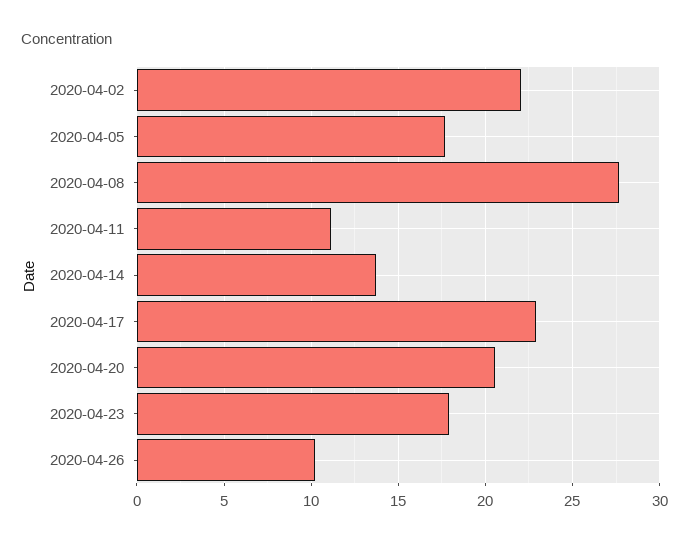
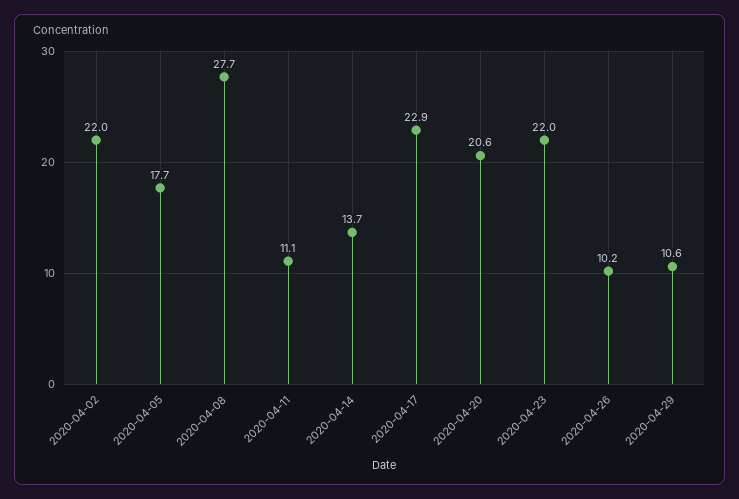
2020-04-23: 18 -> 22
2020-04-29: none -> 10.6

